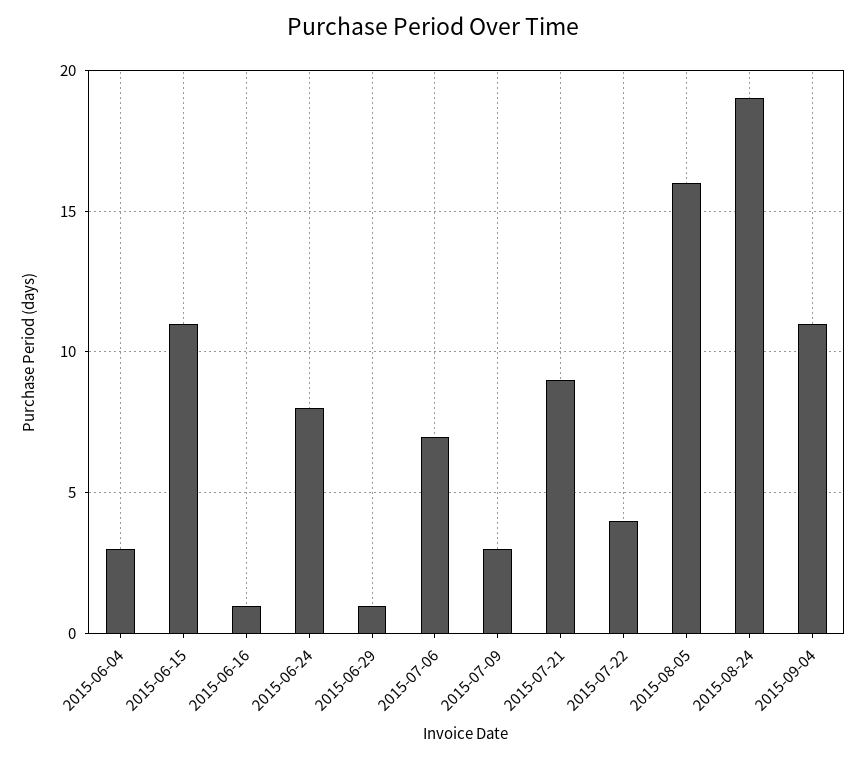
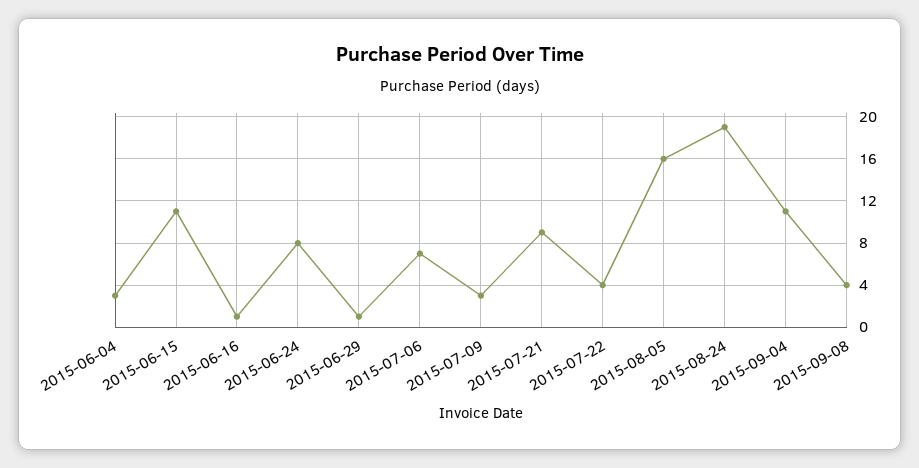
2015-09-08: none -> 4

